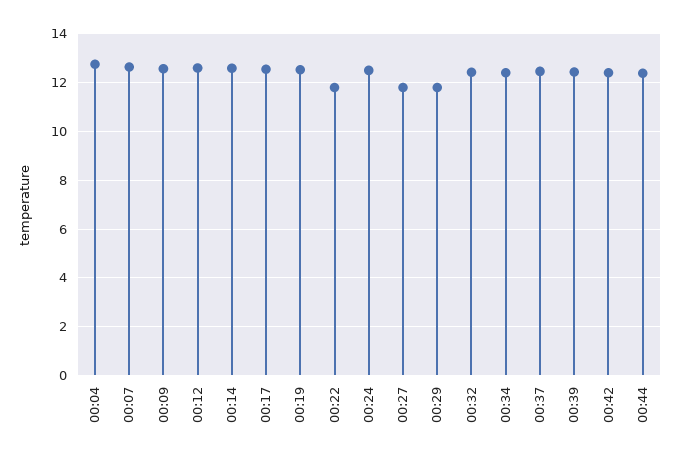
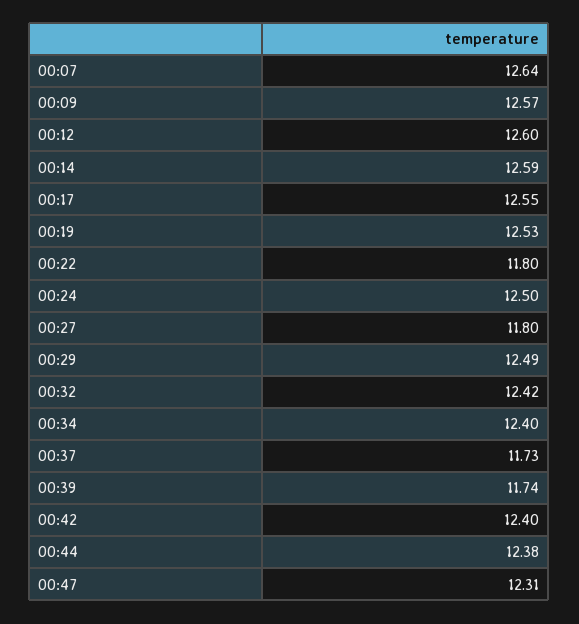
00:04: 12.75 -> none
00:29: 11.75 -> 12.49
00:37: 12.5 -> 11.73
00:39: 12.5 -> 11.74
00:47: none -> 12.31

